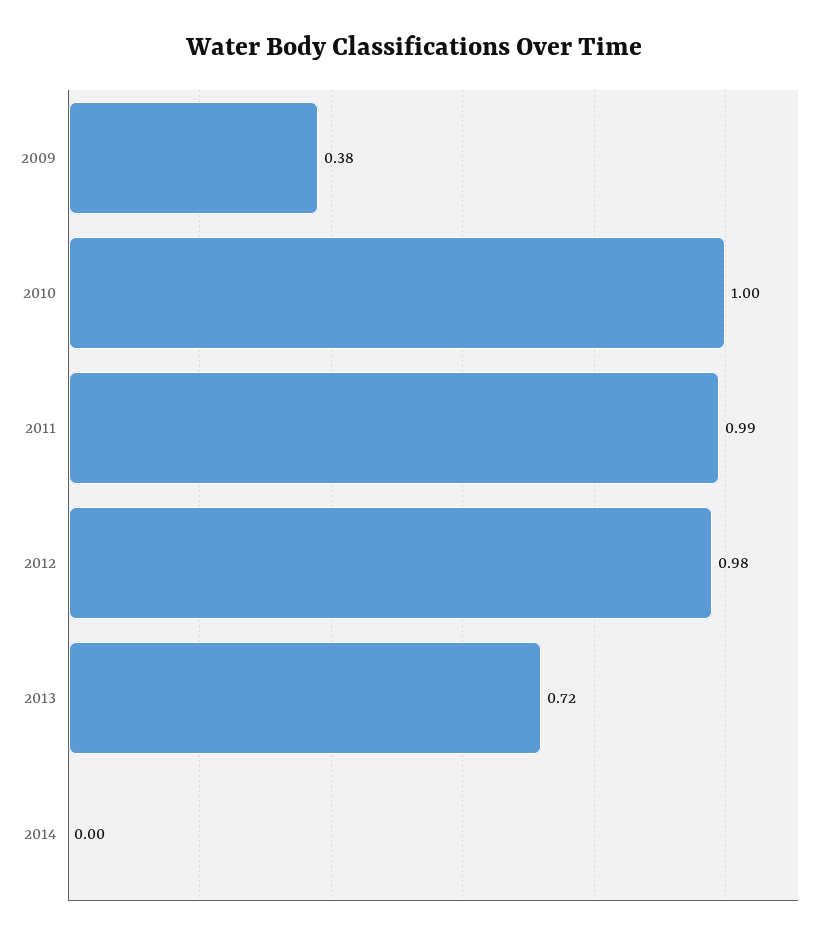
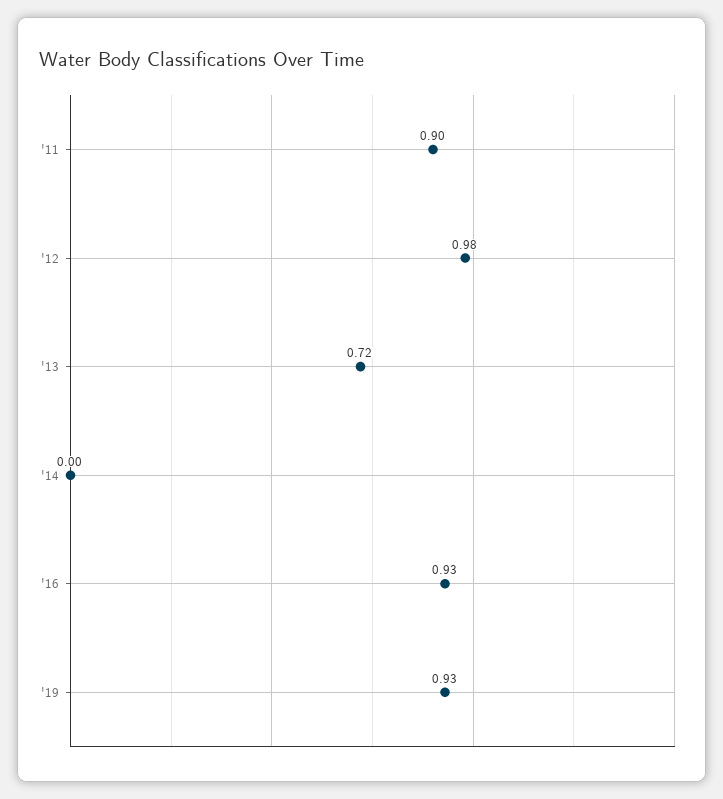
2009: 0.38 -> none
2010: 1 -> none
2011: 0.99 -> 0.9
'16: none -> 0.93
'19: none -> 0.93

